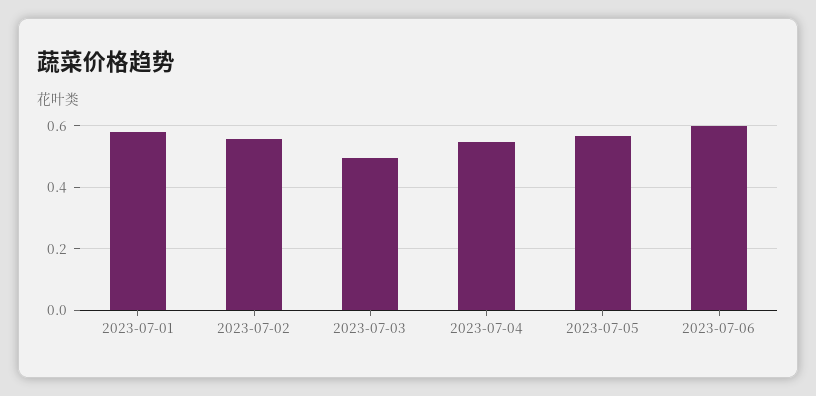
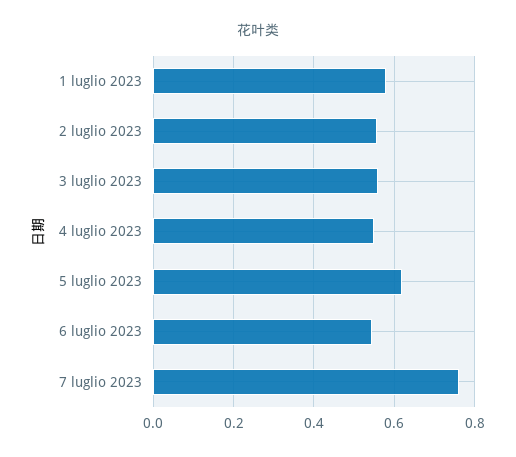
2023-07-03: 0.5 -> 0.56
2023-07-05: 0.56 -> 0.62
2023-07-06: 0.6 -> 0.54
7 luglio 2023: none -> 0.76

